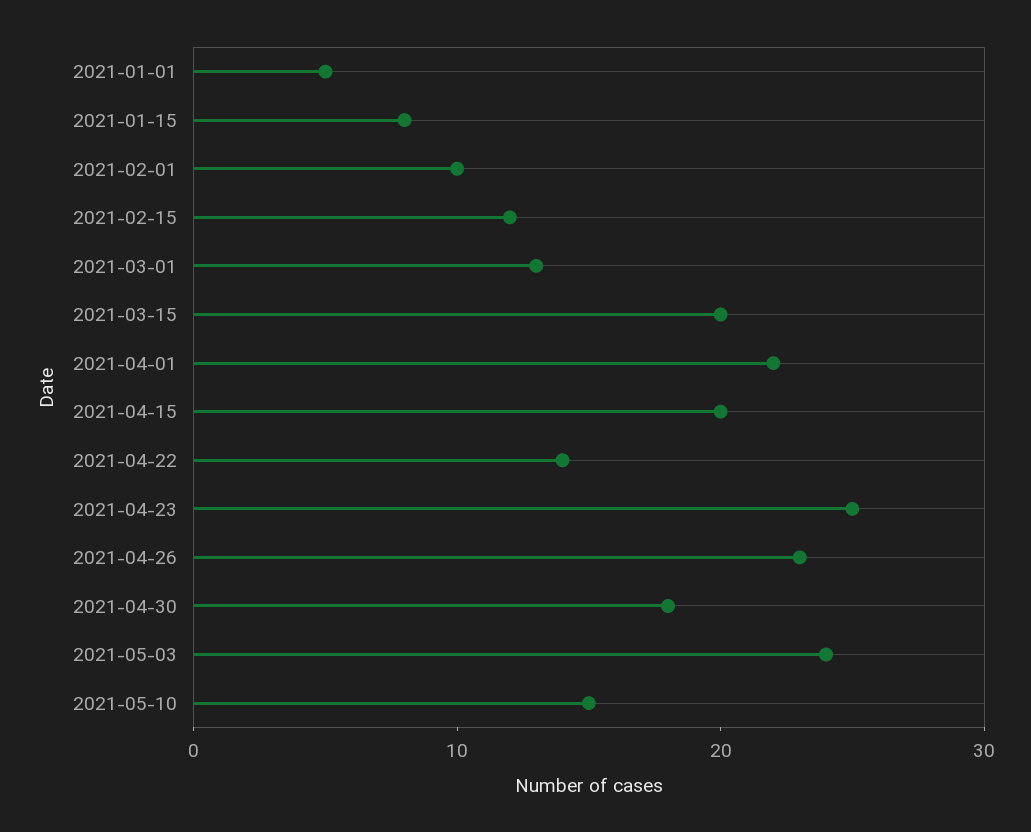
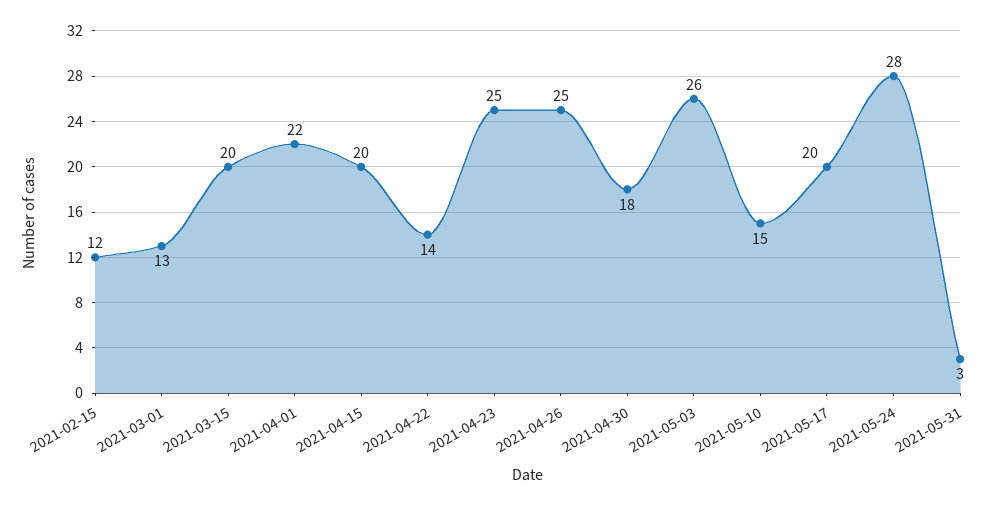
2021-01-01: 5 -> none
2021-01-15: 8 -> none
2021-02-01: 10 -> none
2021-04-26: 23 -> 25
2021-05-03: 24 -> 26
2021-05-17: none -> 20
2021-05-24: none -> 28
2021-05-31: none -> 3

